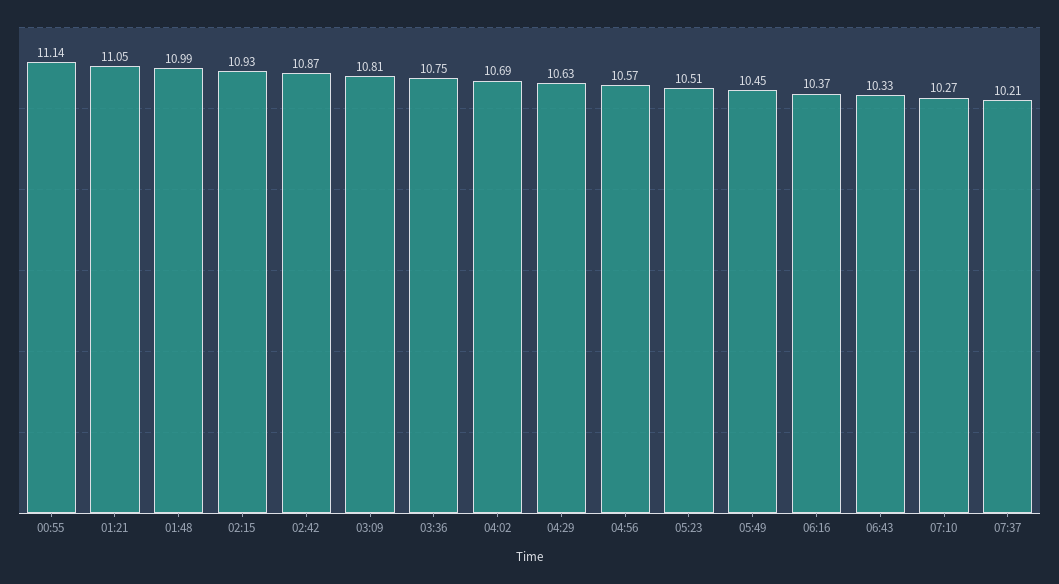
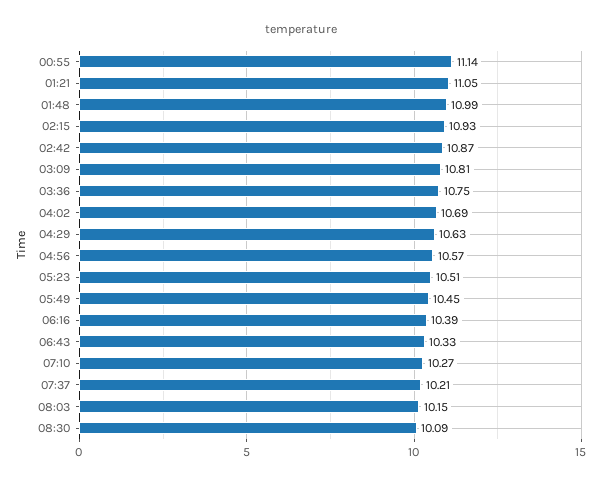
06:16: 10.37 -> 10.39
08:03: none -> 10.15
08:30: none -> 10.09

